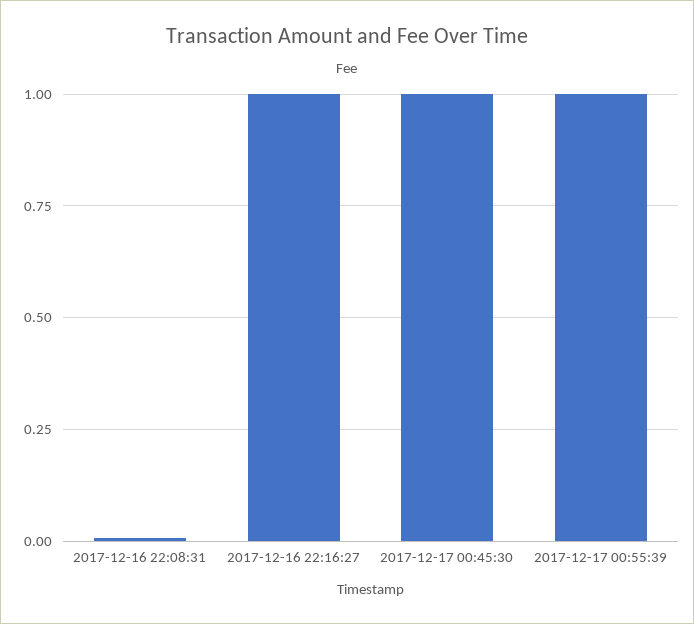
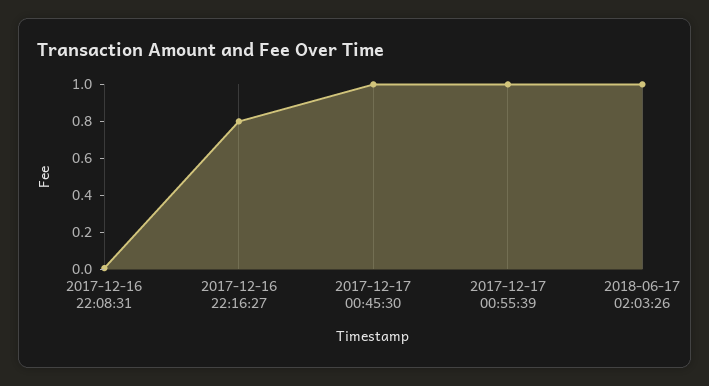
2017-12-16 22:16:27: 1 -> 0.8
2018-06-17 02:03:26: none -> 1

